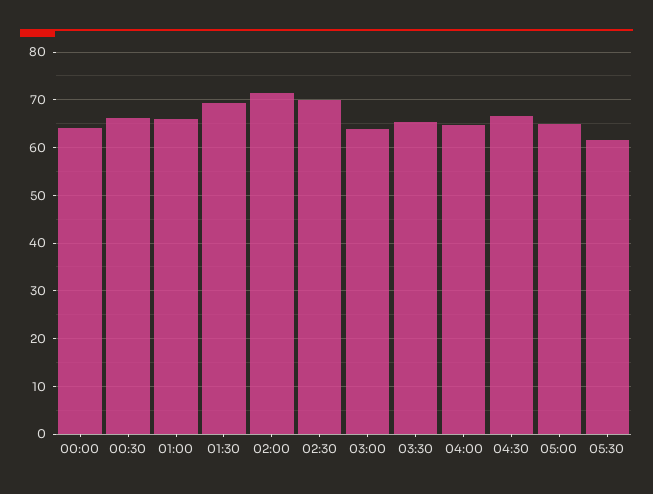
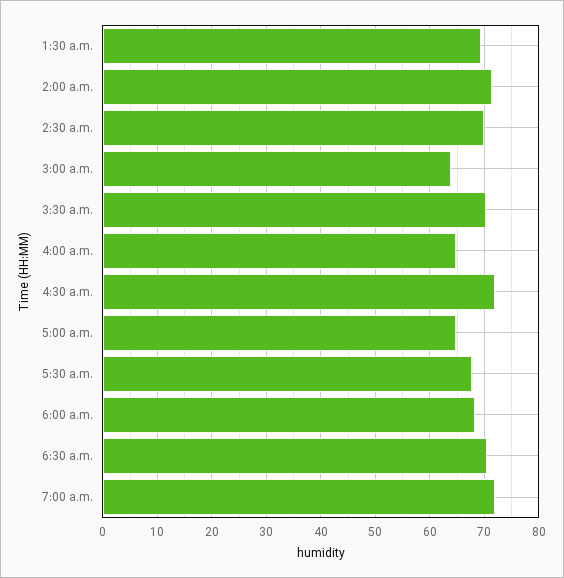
00:00: 64 -> none
00:30: 66 -> none
01:00: 66 -> none
03:30: 66 -> 70
04:30: 66 -> 72
05:30: 62 -> 68
6:00 a.m.: none -> 68
6:30 a.m.: none -> 70
7:00 a.m.: none -> 72

